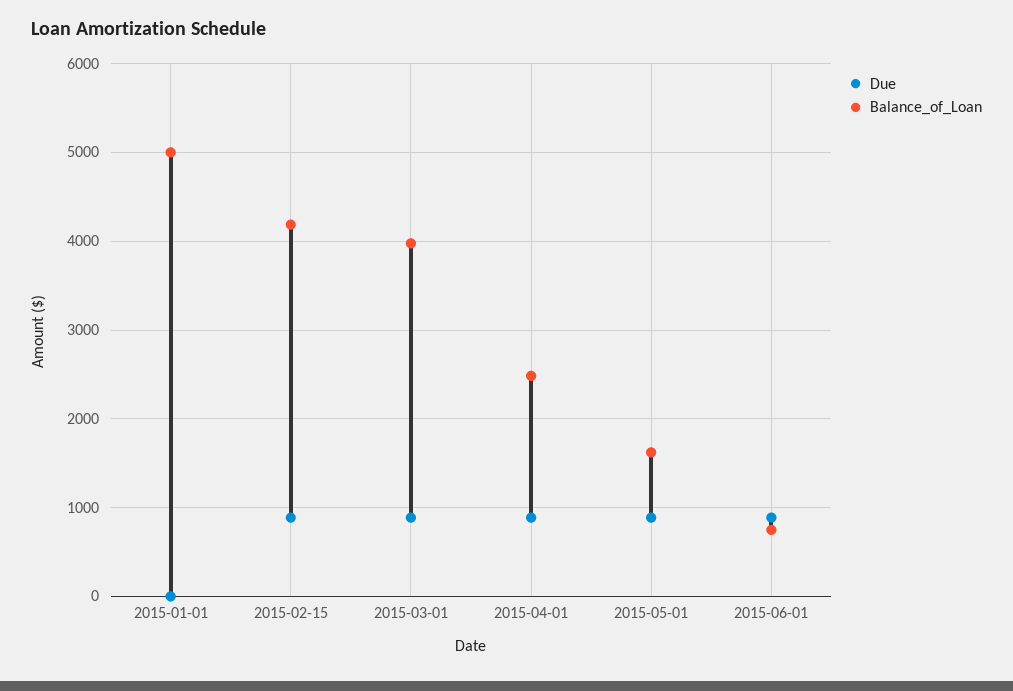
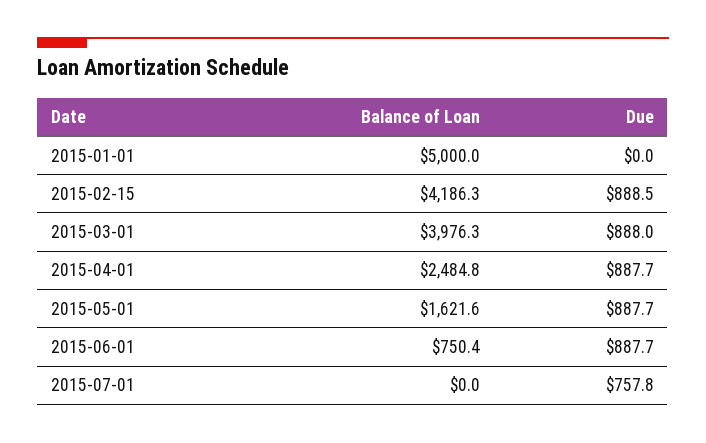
Balance_of_Loan, 2015-07-01: none -> 0
Due, 2015-07-01: none -> 757.8

